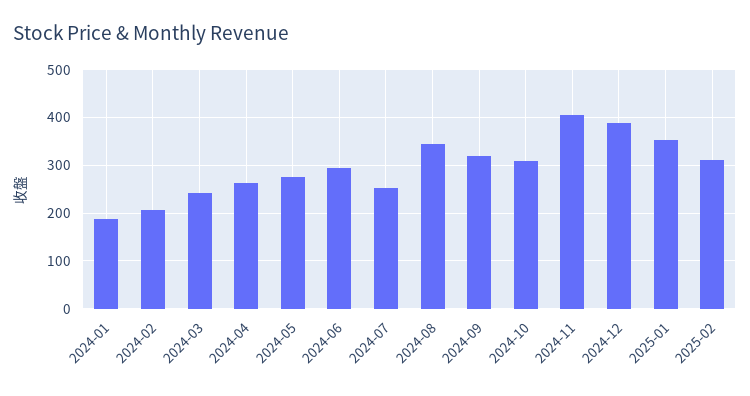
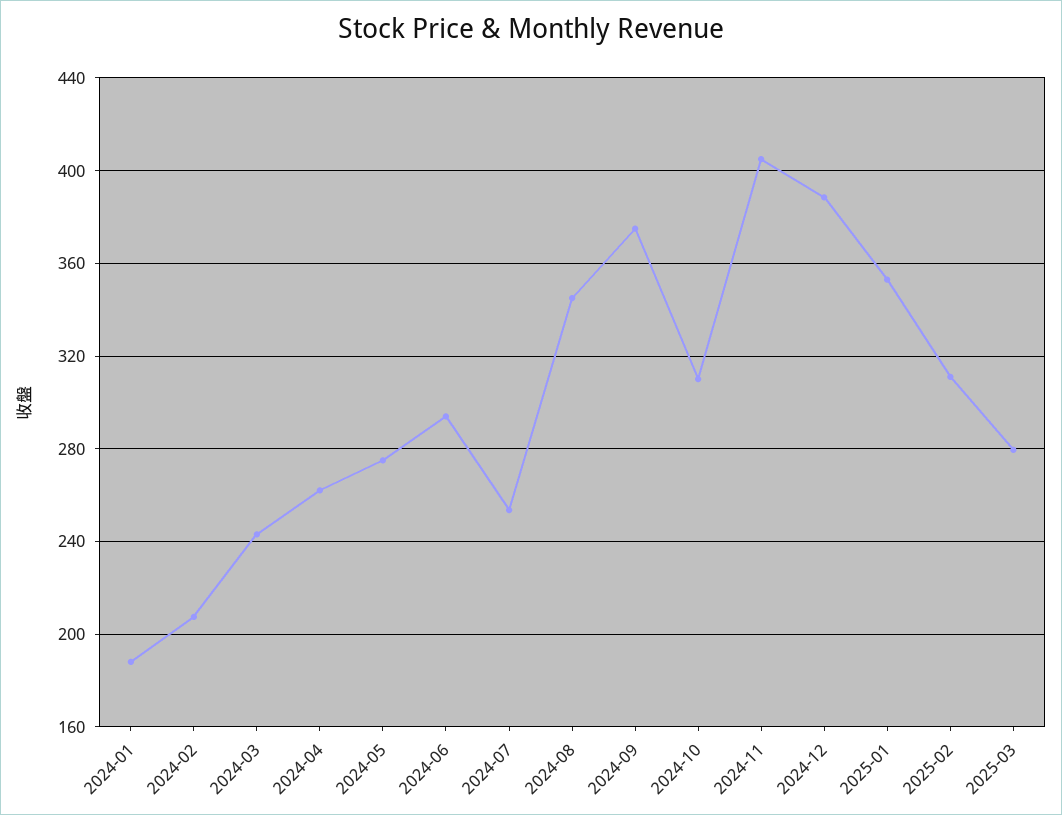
2024-09: 320 -> 375
2025-03: none -> 280

